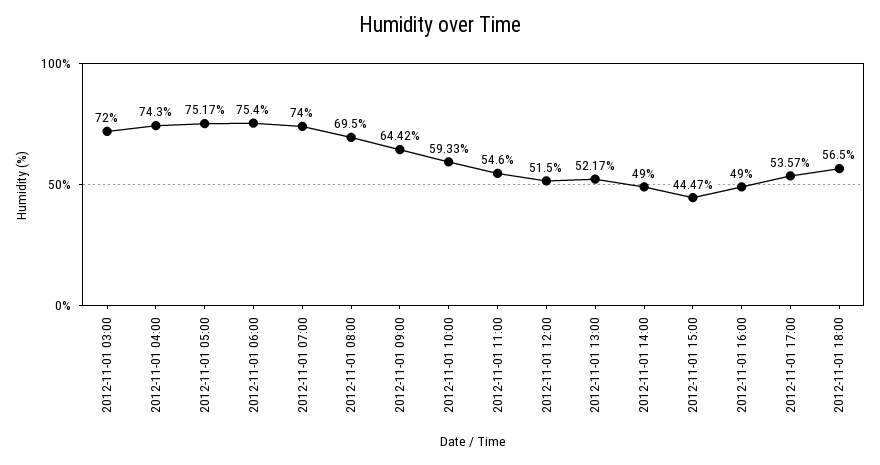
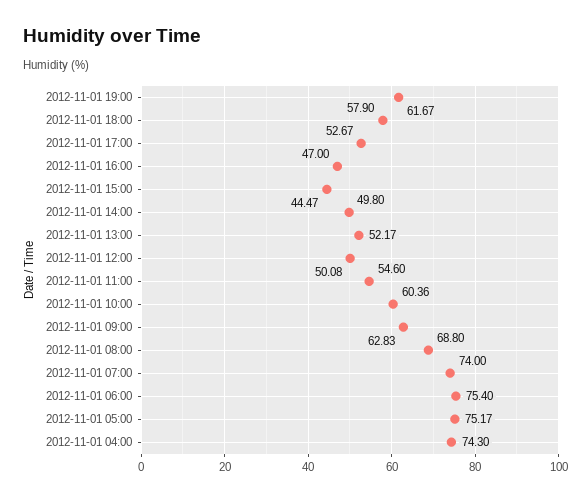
2012-11-01 03:00: 72 -> none
2012-11-01 08:00: 69.5 -> 68.8
2012-11-01 09:00: 64.42 -> 62.83
2012-11-01 10:00: 59.33 -> 60.36
2012-11-01 12:00: 51.5 -> 50.08
2012-11-01 14:00: 49 -> 49.8
2012-11-01 16:00: 49 -> 47
2012-11-01 17:00: 53.57 -> 52.67
2012-11-01 18:00: 56.5 -> 57.9
2012-11-01 19:00: none -> 61.67

